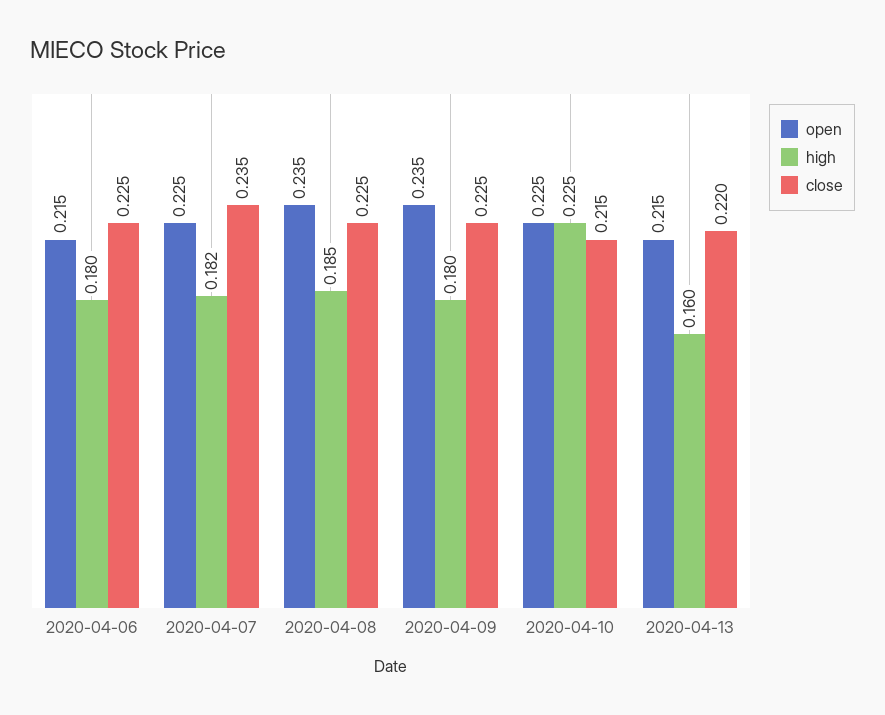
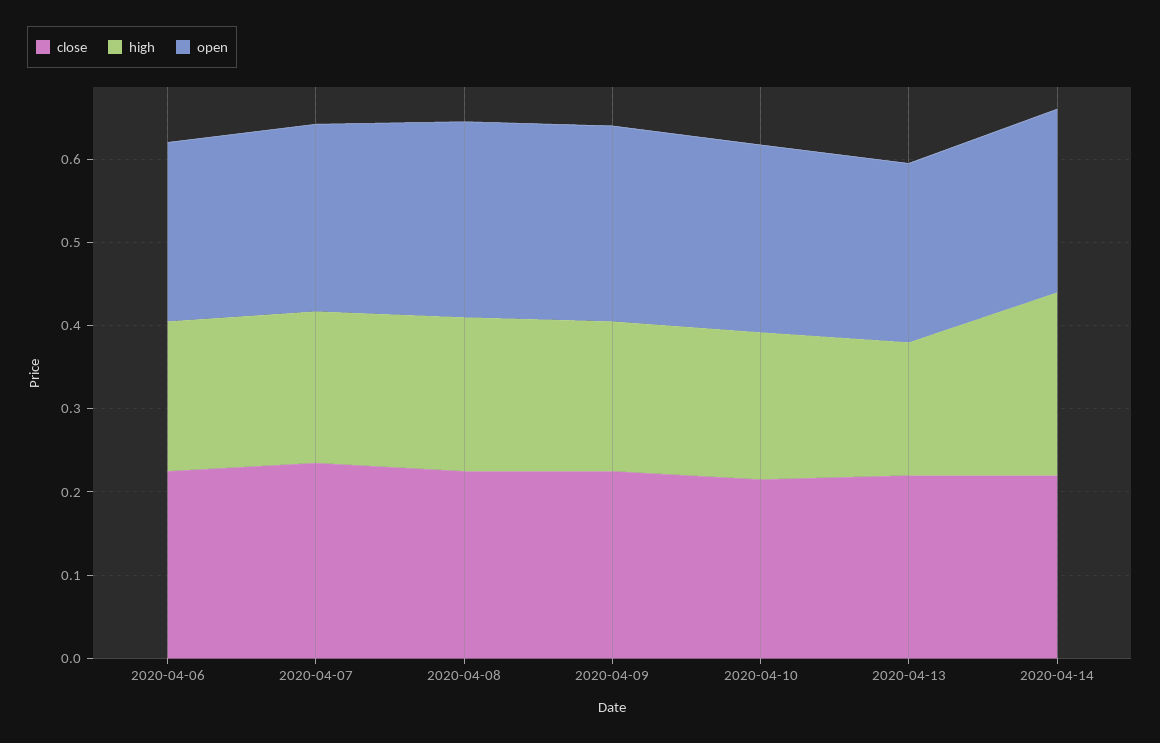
high, 2020-04-10: 0.225 -> 0.18
close, 2020-04-14: none -> 0.22
high, 2020-04-14: none -> 0.22
open, 2020-04-14: none -> 0.22

